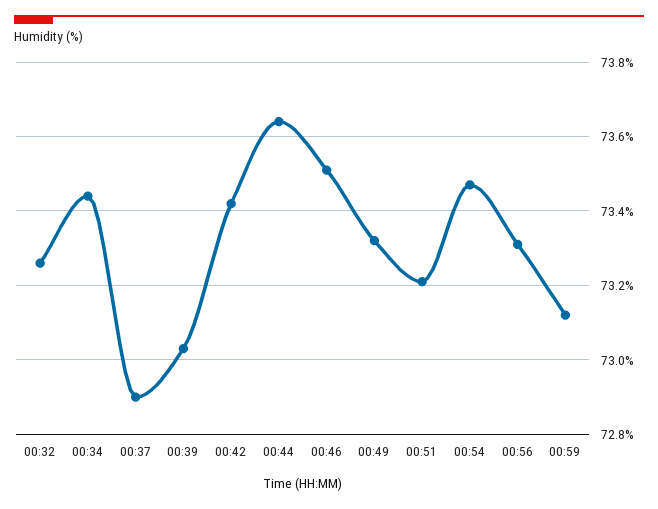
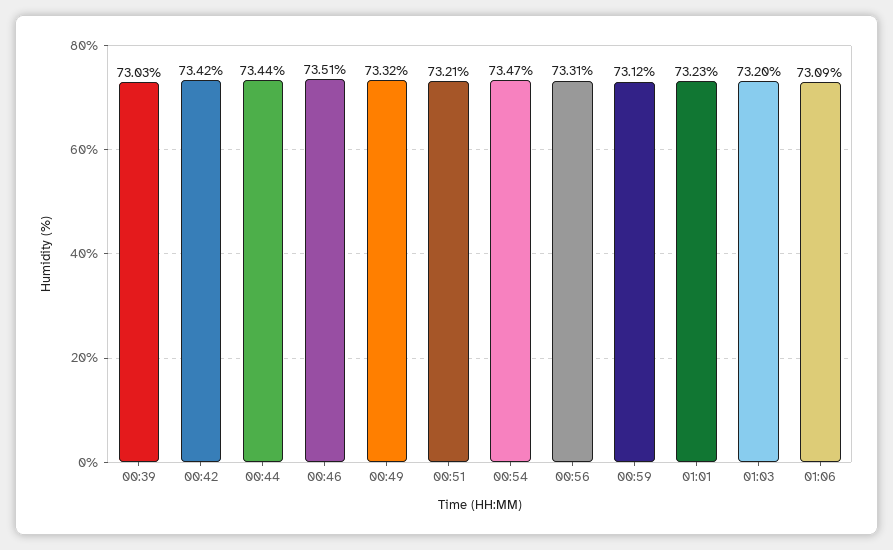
00:32: 73.25 -> none
00:34: 73.45 -> none
00:37: 72.9 -> none
00:44: 73.65 -> 73.44
01:01: none -> 73.23
01:03: none -> 73.2
01:06: none -> 73.09

